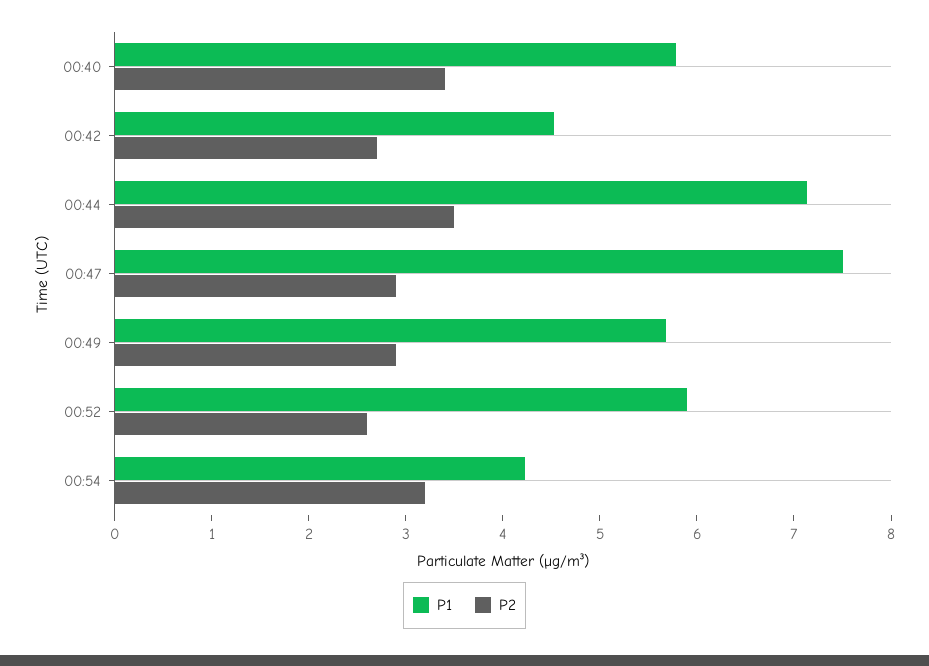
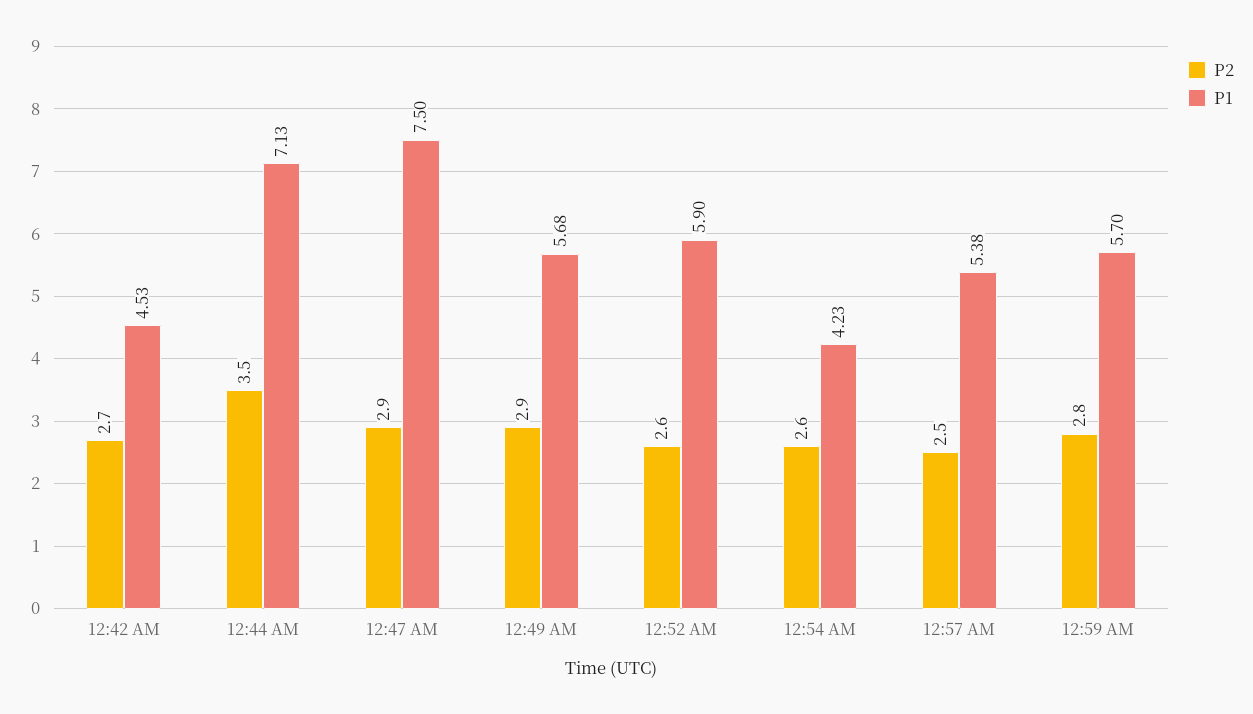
P1, 00:40: 5.8 -> none
P2, 00:40: 3.4 -> none
P2, 00:54: 3.2 -> 2.6
P2, 12:57 AM: none -> 2.5
P1, 12:57 AM: none -> 5.38
P2, 12:59 AM: none -> 2.8
P1, 12:59 AM: none -> 5.7

